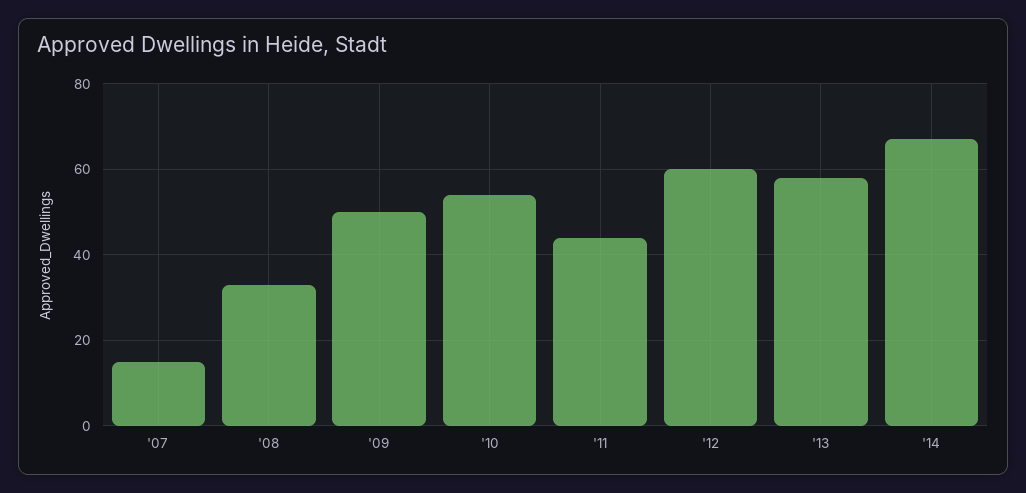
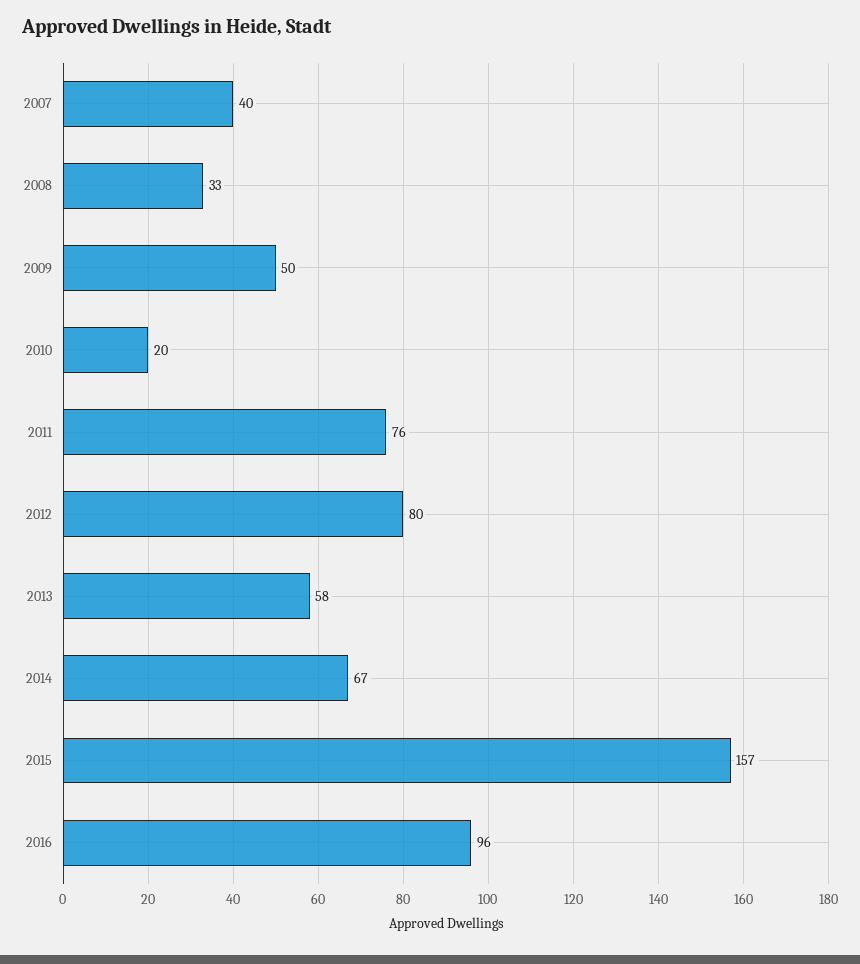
'07: 15 -> 40
'10: 55 -> 20
'11: 45 -> 76
'12: 60 -> 80
2015: none -> 157
2016: none -> 96

